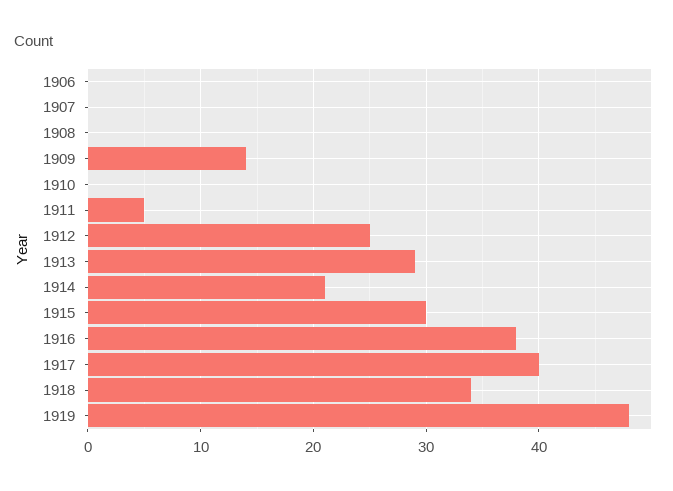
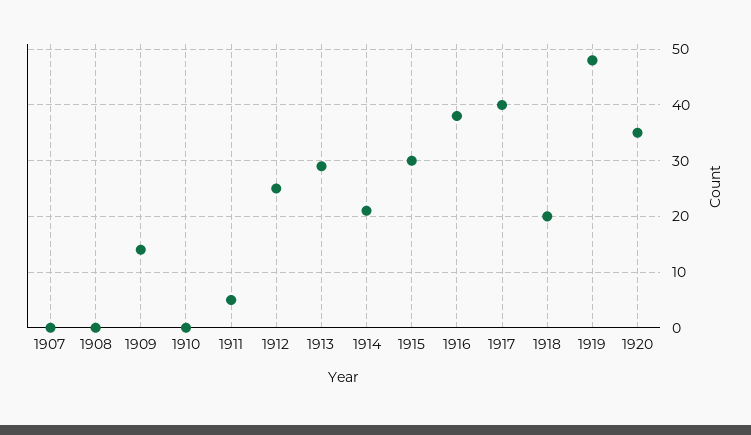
1906: 0 -> none
1918: 34 -> 20
1920: none -> 35

